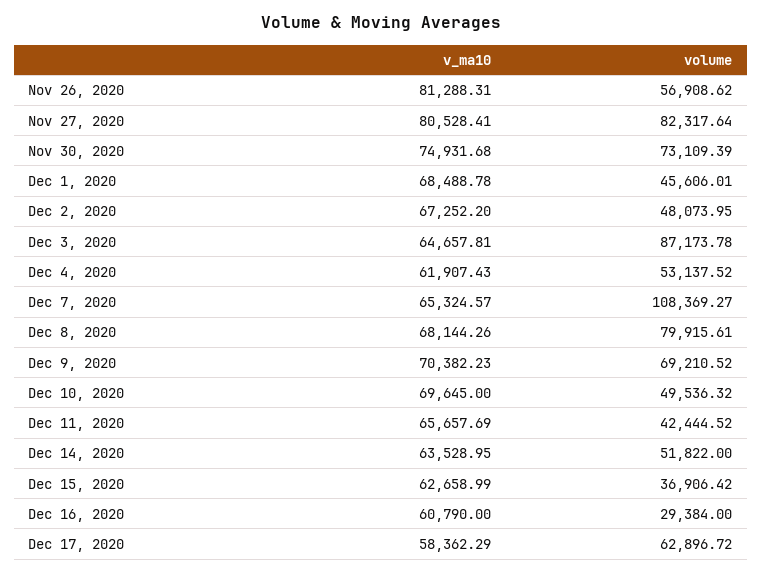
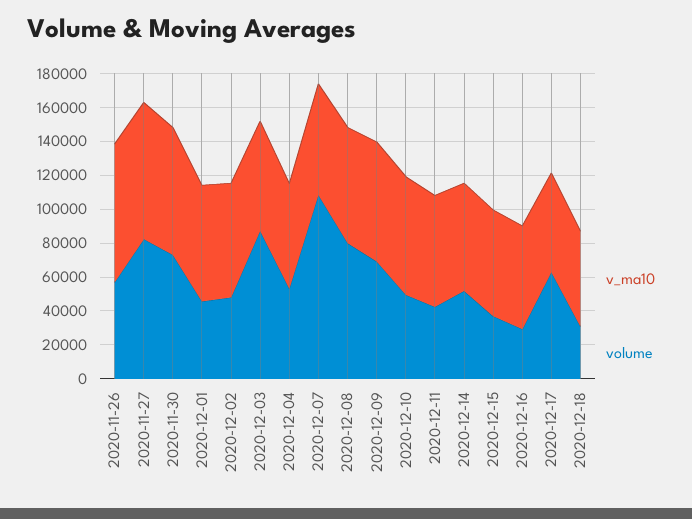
v_ma10, 2020-12-18: none -> 55000
volume, 2020-12-18: none -> 30000

